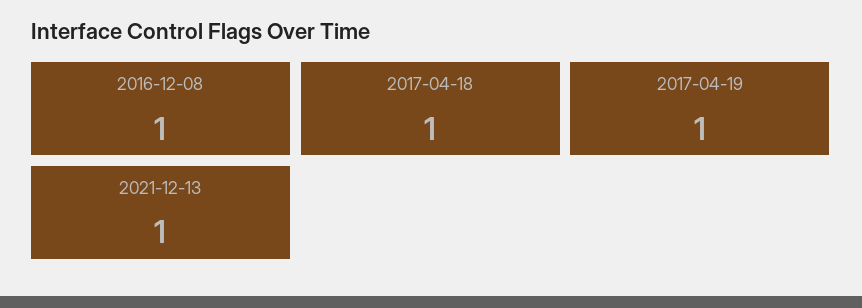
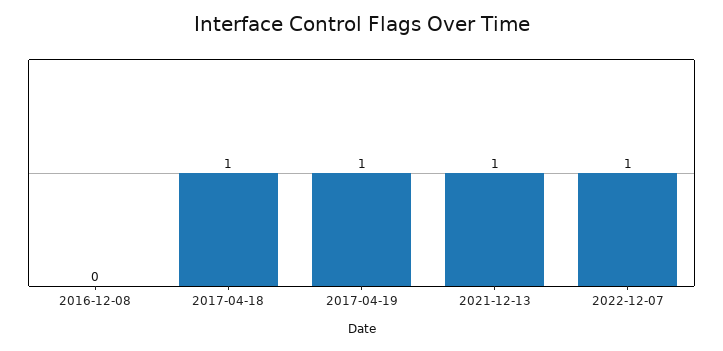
2016-12-08: 1 -> 0
2022-12-07: none -> 1

